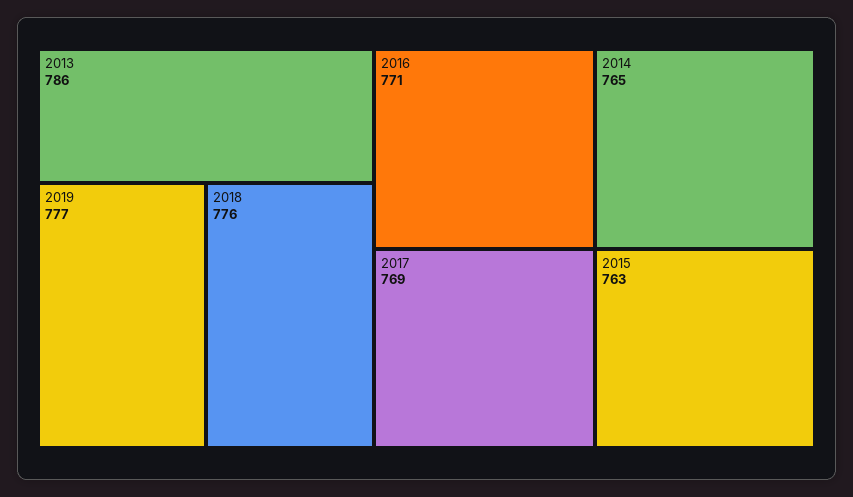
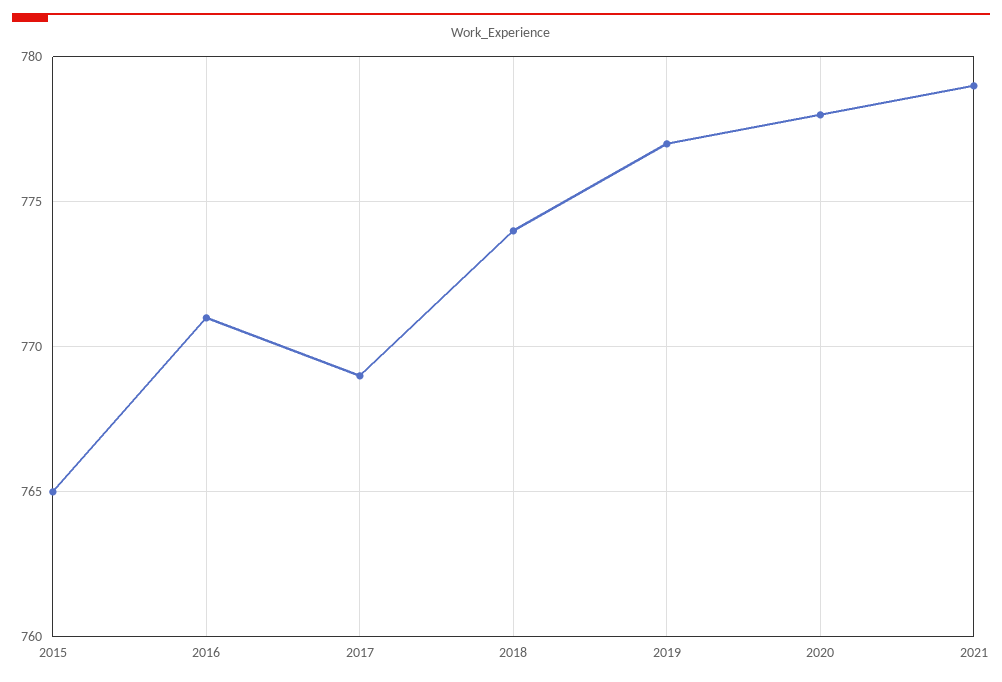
2013: 786 -> none
2018: 776 -> 774
2014: 765 -> none
2015: 763 -> 765
2020: none -> 778
2021: none -> 779

